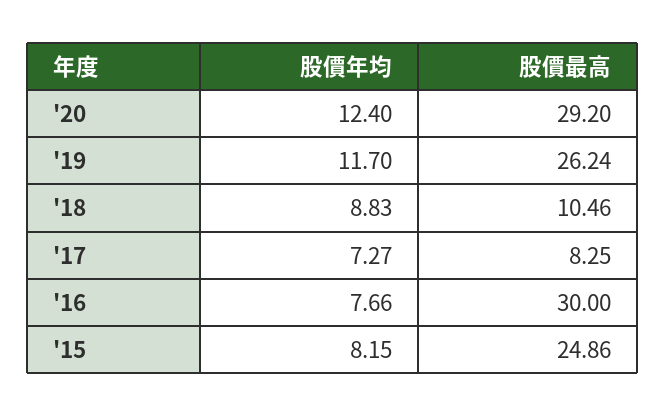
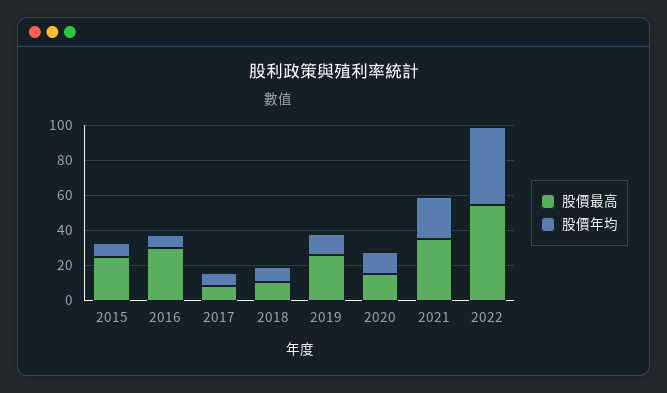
股價最高, '20: 29.2 -> 15
股價最高, 2021: none -> 35
股價年均, 2021: none -> 25
股價最高, 2022: none -> 55
股價年均, 2022: none -> 45

